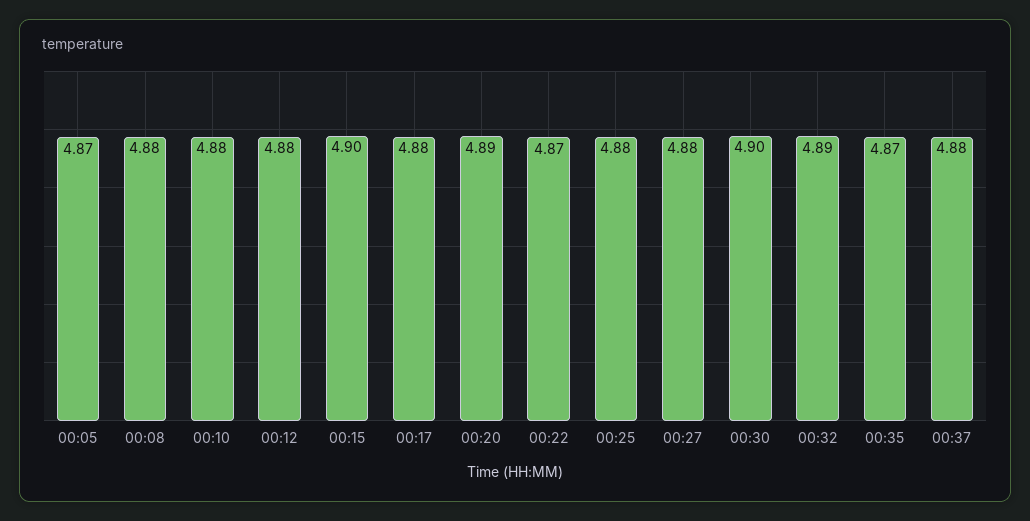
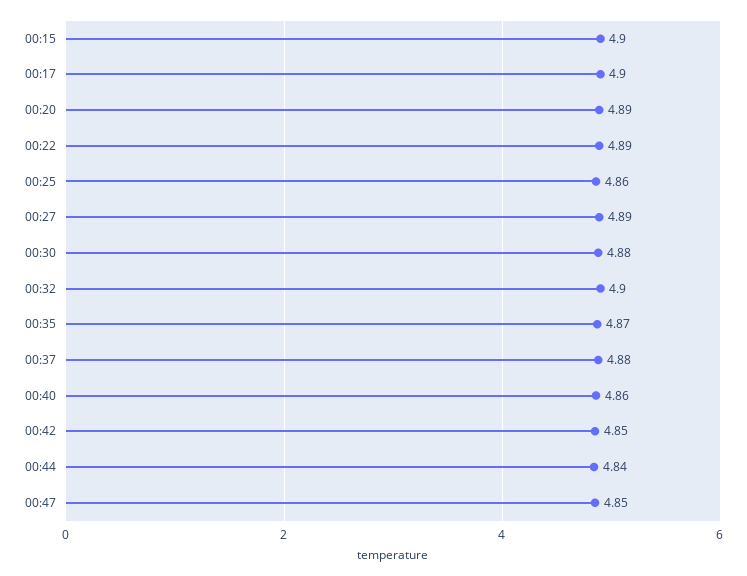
00:05: 4.87 -> none
00:08: 4.88 -> none
00:10: 4.88 -> none
00:12: 4.88 -> none
00:17: 4.88 -> 4.9
00:22: 4.87 -> 4.89
00:25: 4.88 -> 4.86
00:27: 4.88 -> 4.89
00:30: 4.9 -> 4.88
00:32: 4.89 -> 4.9
00:40: none -> 4.86
00:42: none -> 4.85
00:44: none -> 4.84
00:47: none -> 4.85

